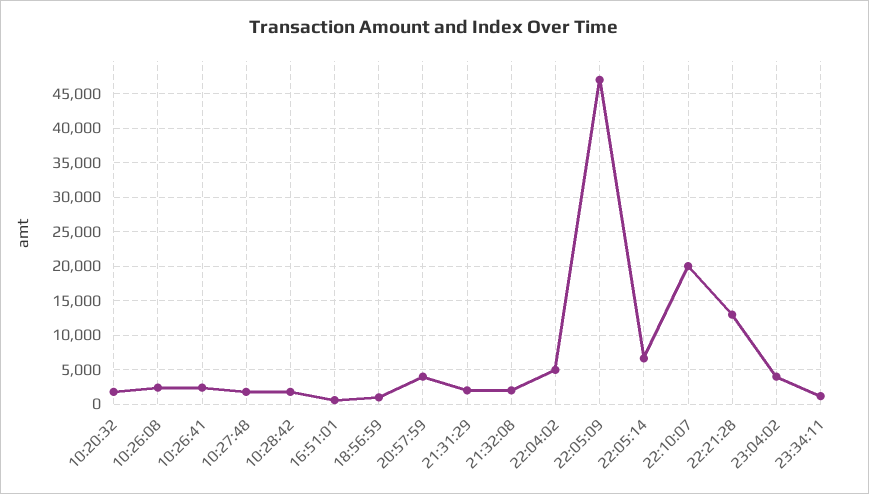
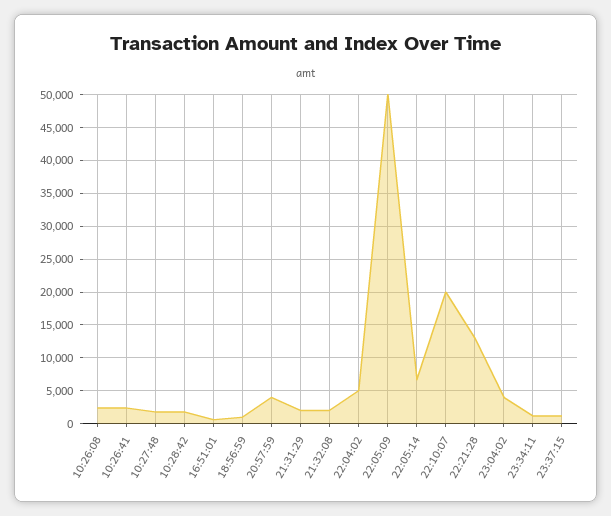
10:20:32: 2000 -> none
22:05:09: 47000 -> 50000
23:37:15: none -> 1000

